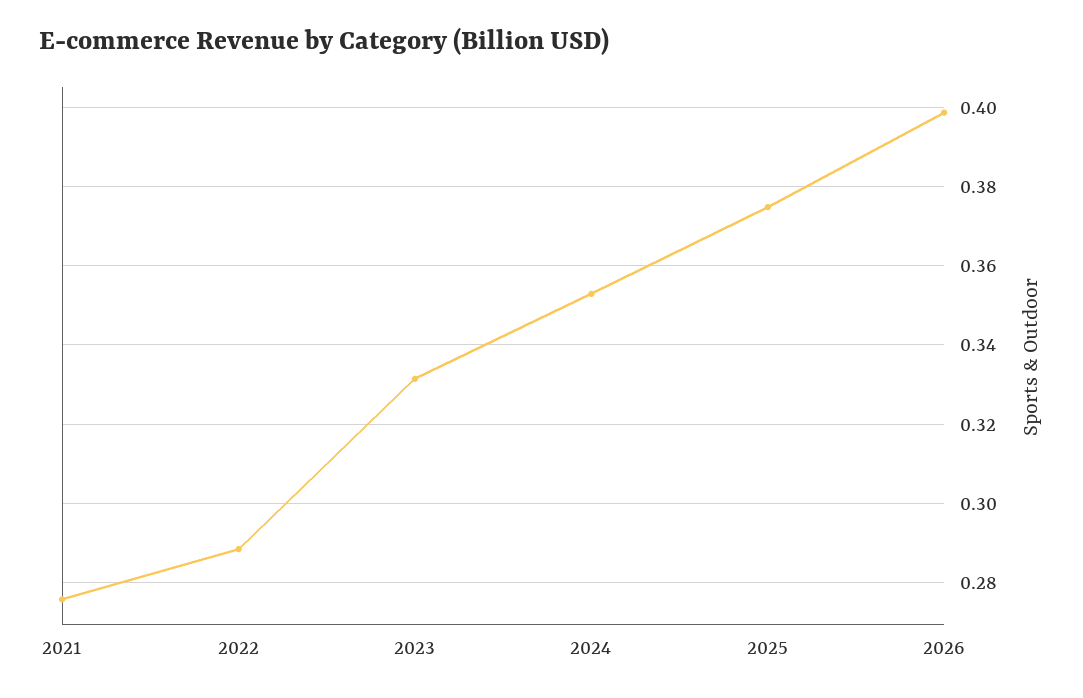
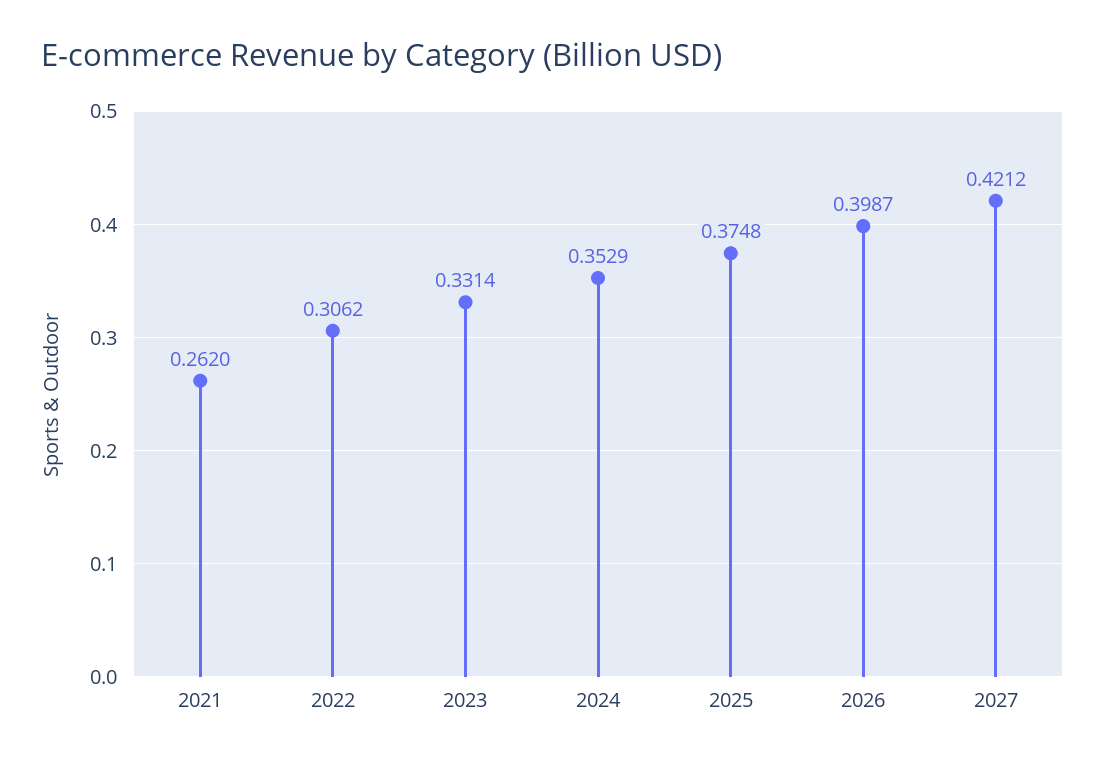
2021: 0.276 -> 0.262
2022: 0.288 -> 0.3062
2027: none -> 0.4212

